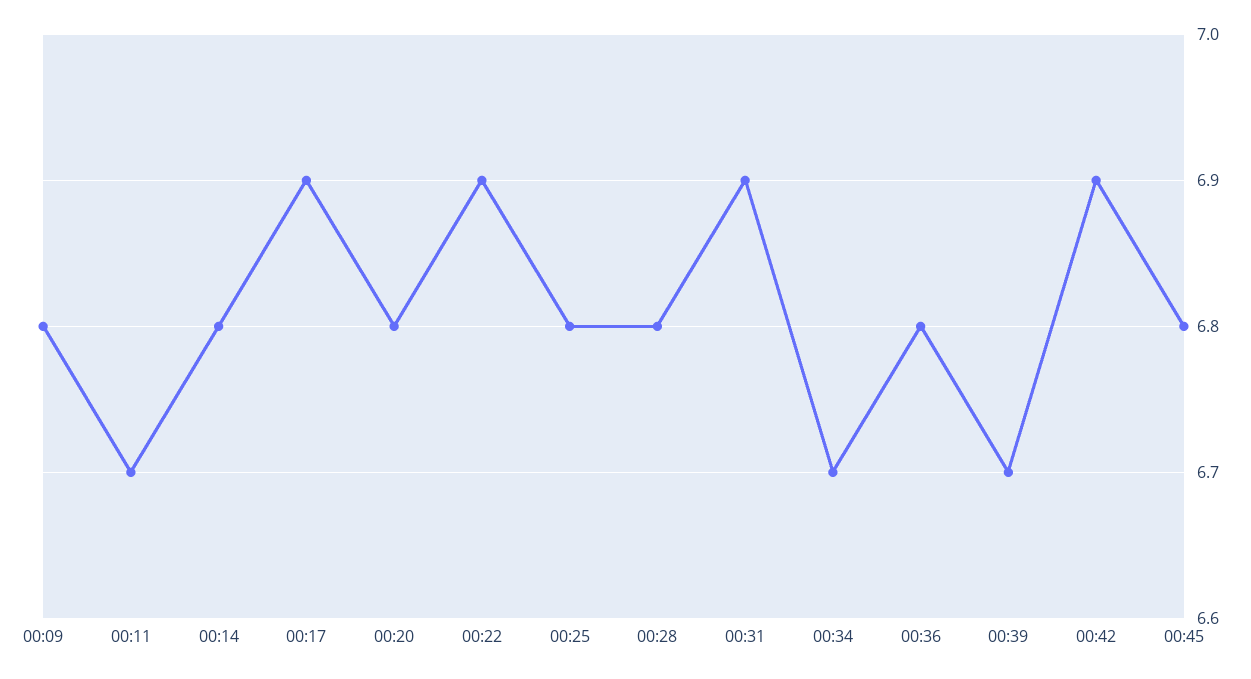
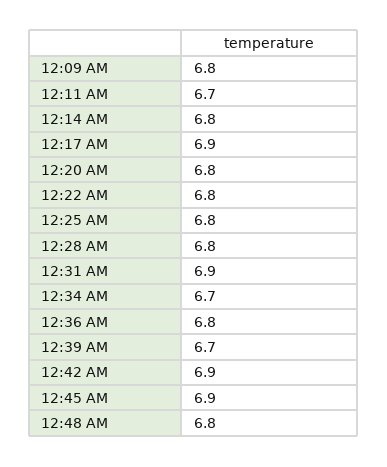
00:22: 6.9 -> 6.8
00:45: 6.8 -> 6.9
12:48 AM: none -> 6.8

